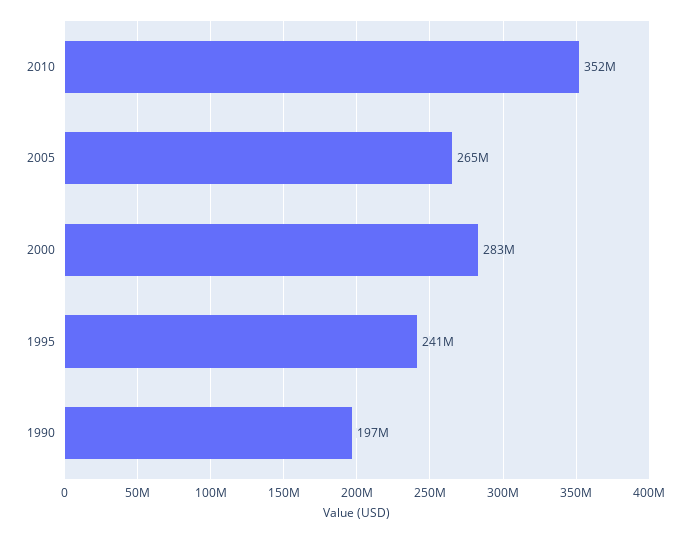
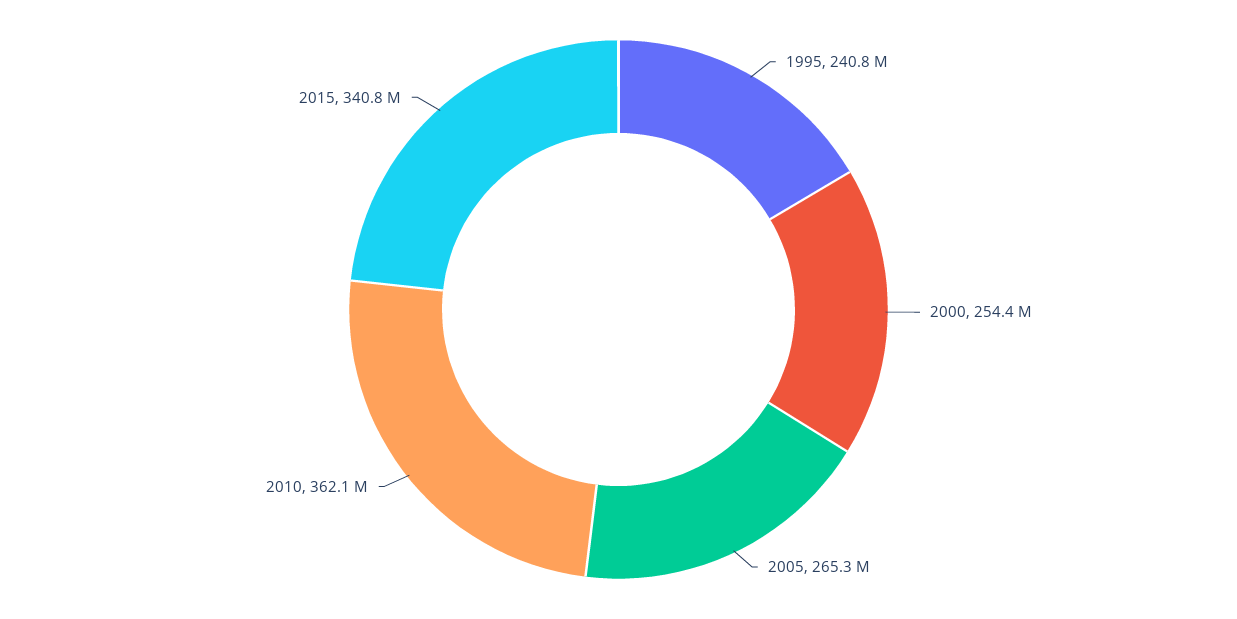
2010: 352000000 -> 362100000
2000: 283000000 -> 254400000
1990: 197000000 -> none
2015: none -> 340800000

